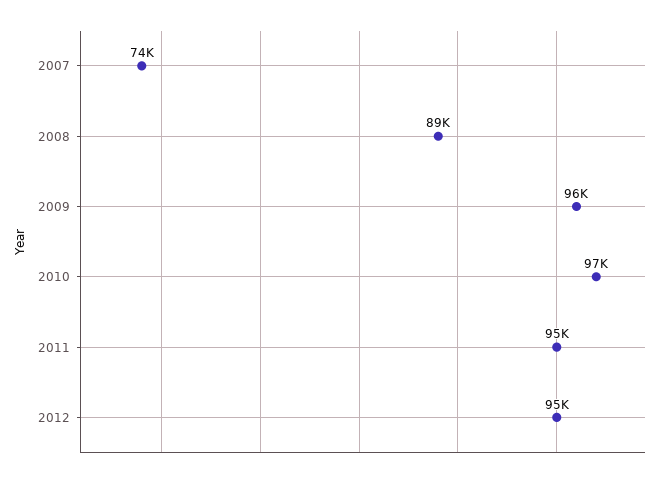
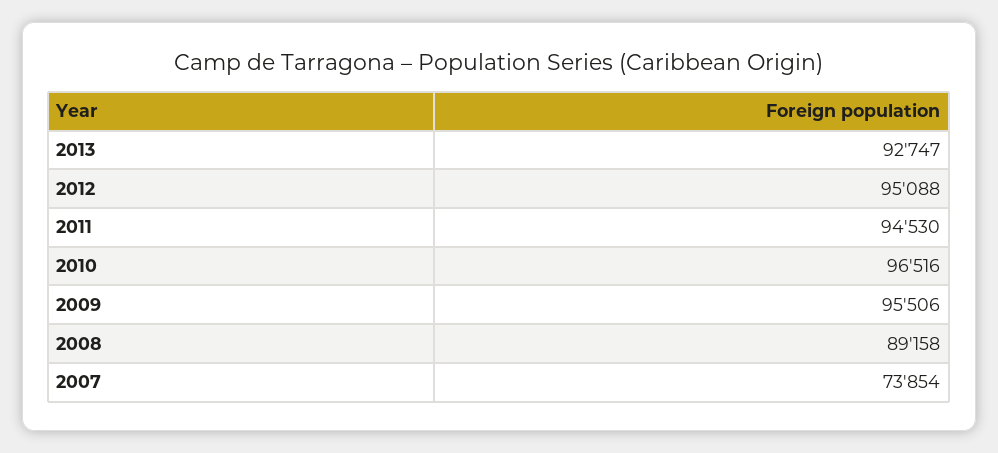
2013: none -> 92747

